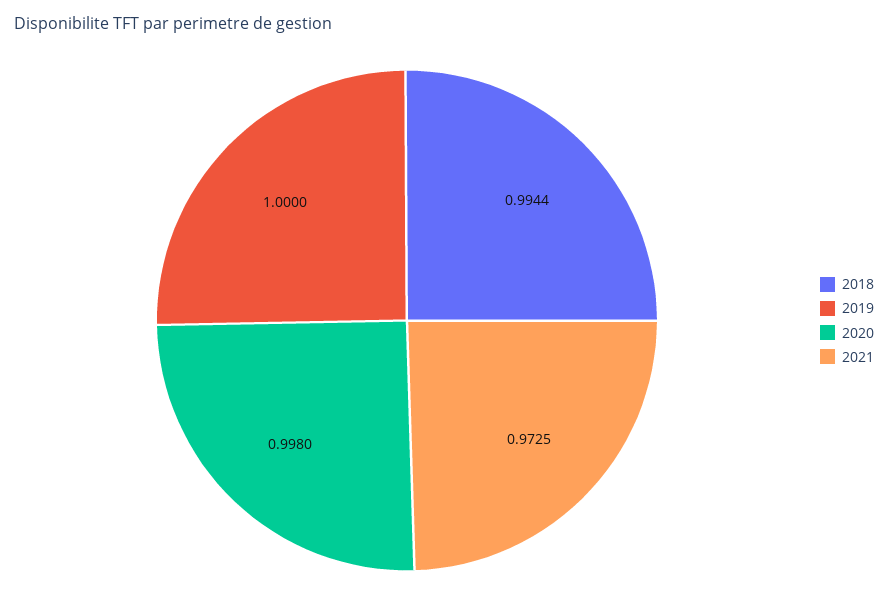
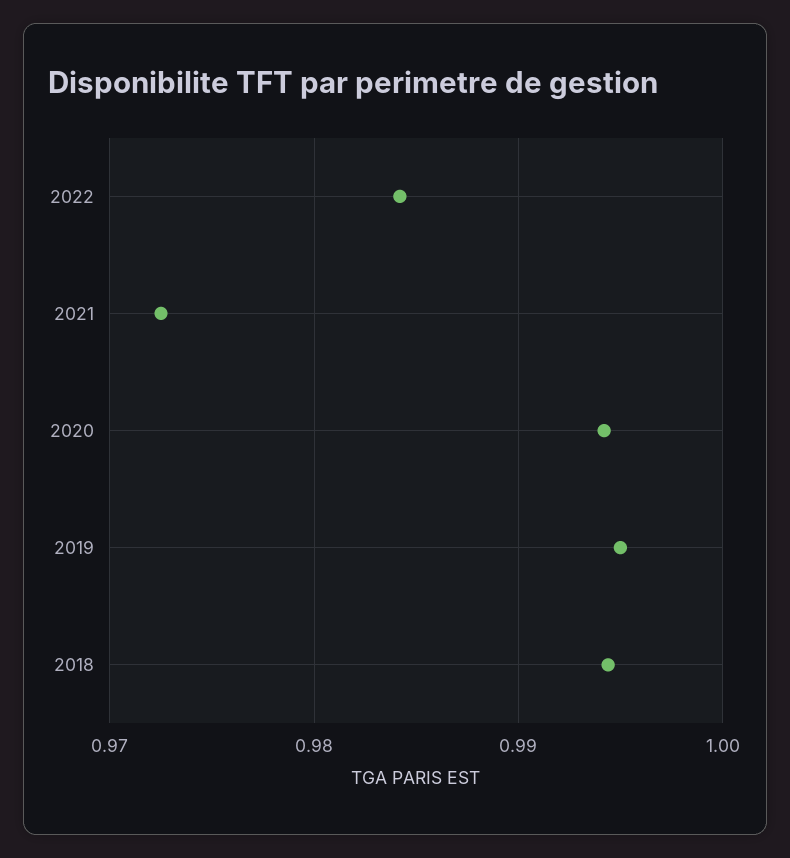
2019: 1 -> 0.995
2020: 0.998 -> 0.994
2022: none -> 0.984

